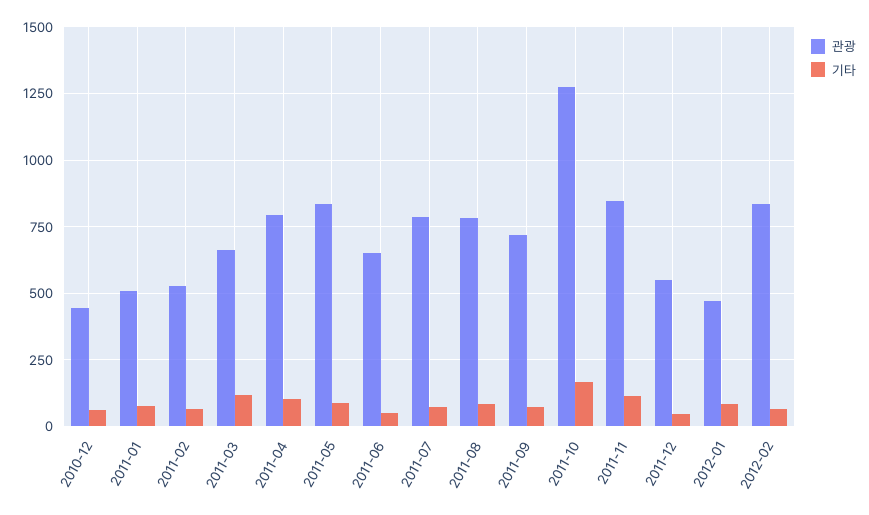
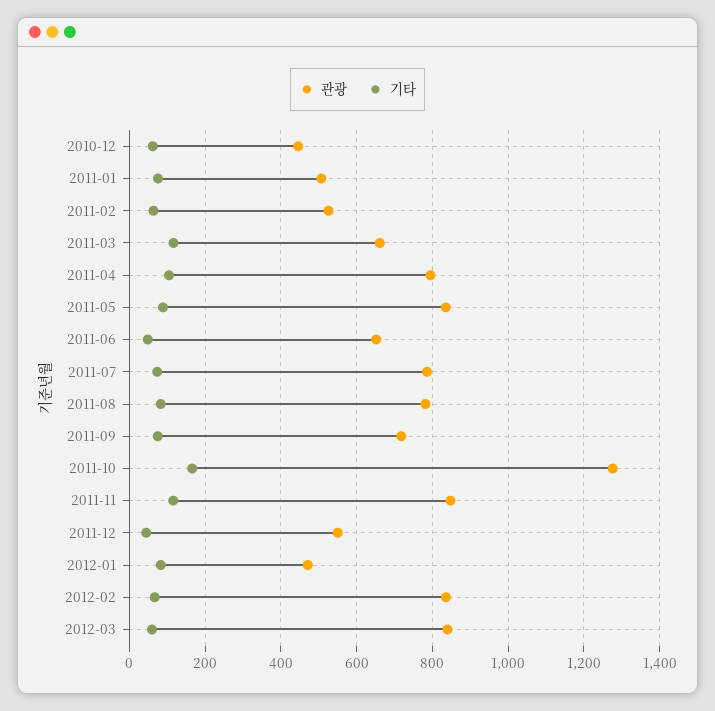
관광, 2012-03: none -> 840
기타, 2012-03: none -> 60

